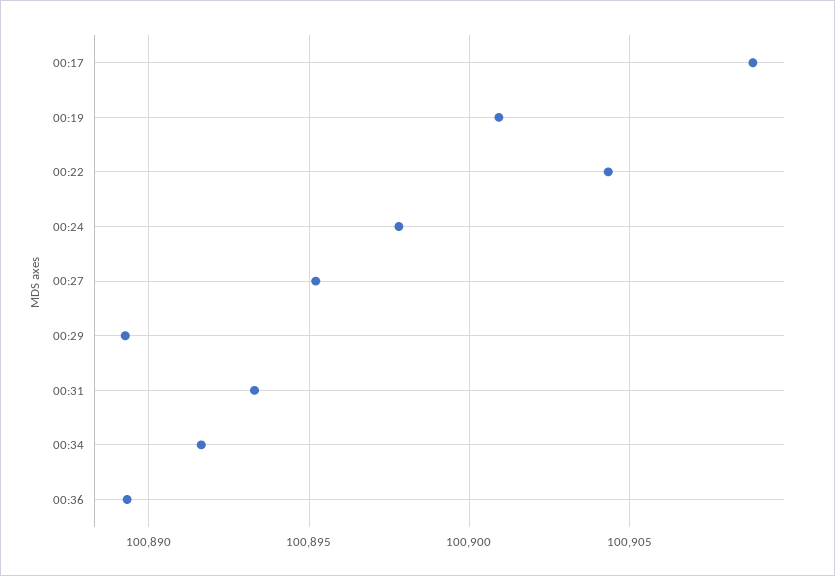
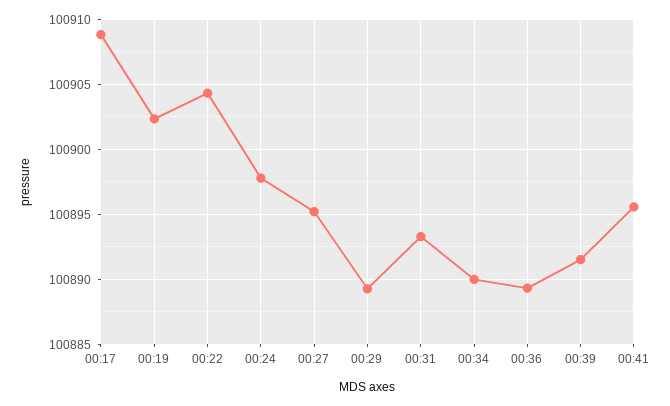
00:19: 100901 -> 100902.5
00:34: 100891.5 -> 100890
00:39: none -> 100891.5
00:41: none -> 100895.5

